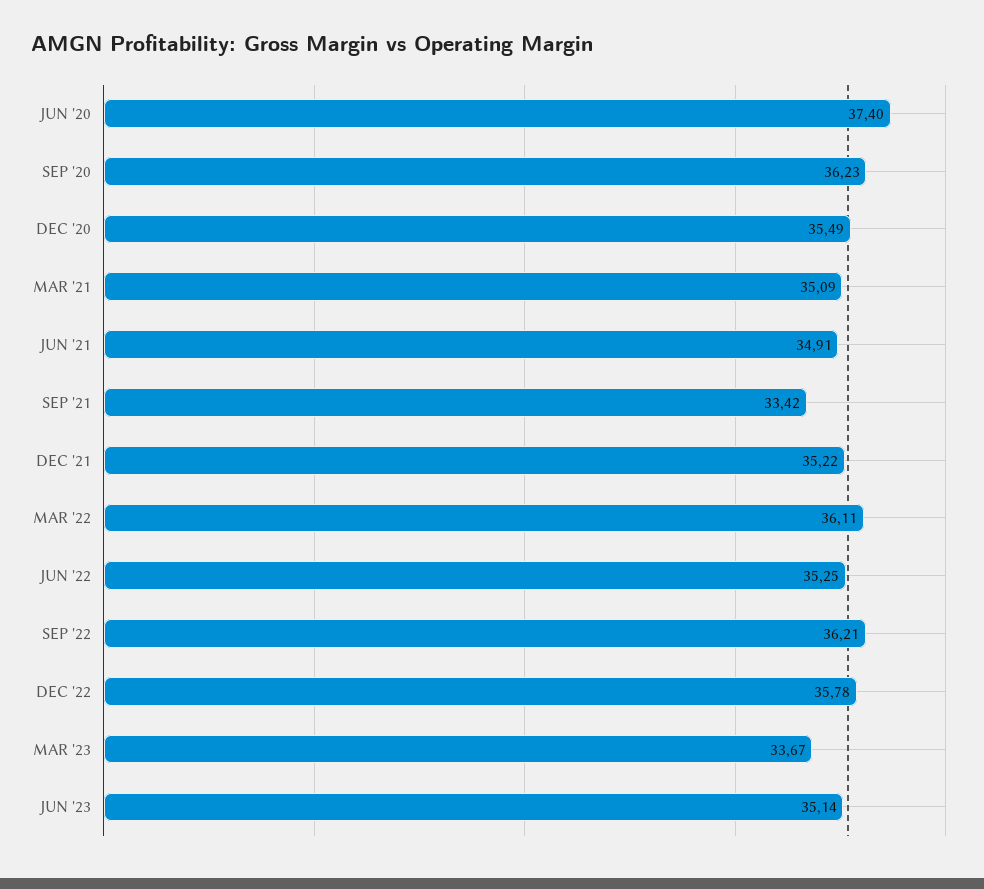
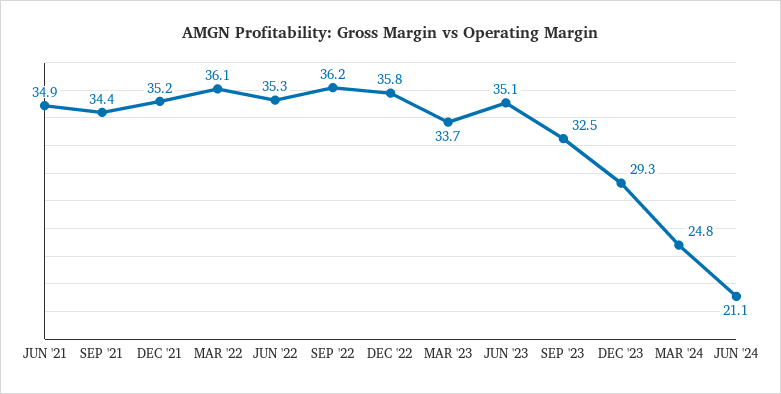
JUN '20: 37.4 -> none
SEP '20: 36.23 -> none
DEC '20: 35.49 -> none
MAR '21: 35.09 -> none
SEP '21: 33.42 -> 34.4
SEP '23: none -> 32.5
DEC '23: none -> 29.3
MAR '24: none -> 24.8
JUN '24: none -> 21.1

